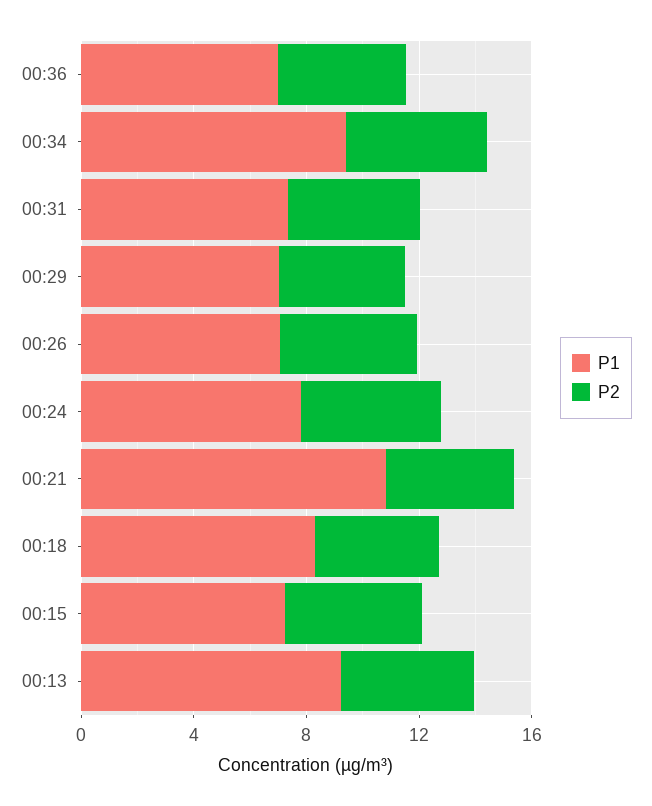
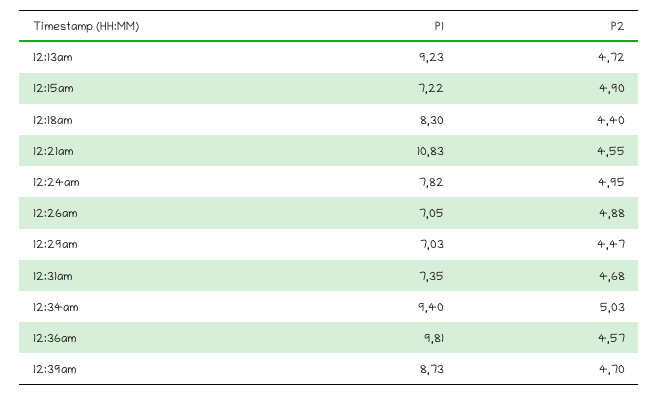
P1, 00:36: 7 -> 9.81
P1, 12:39am: none -> 8.73
P2, 12:39am: none -> 4.7

